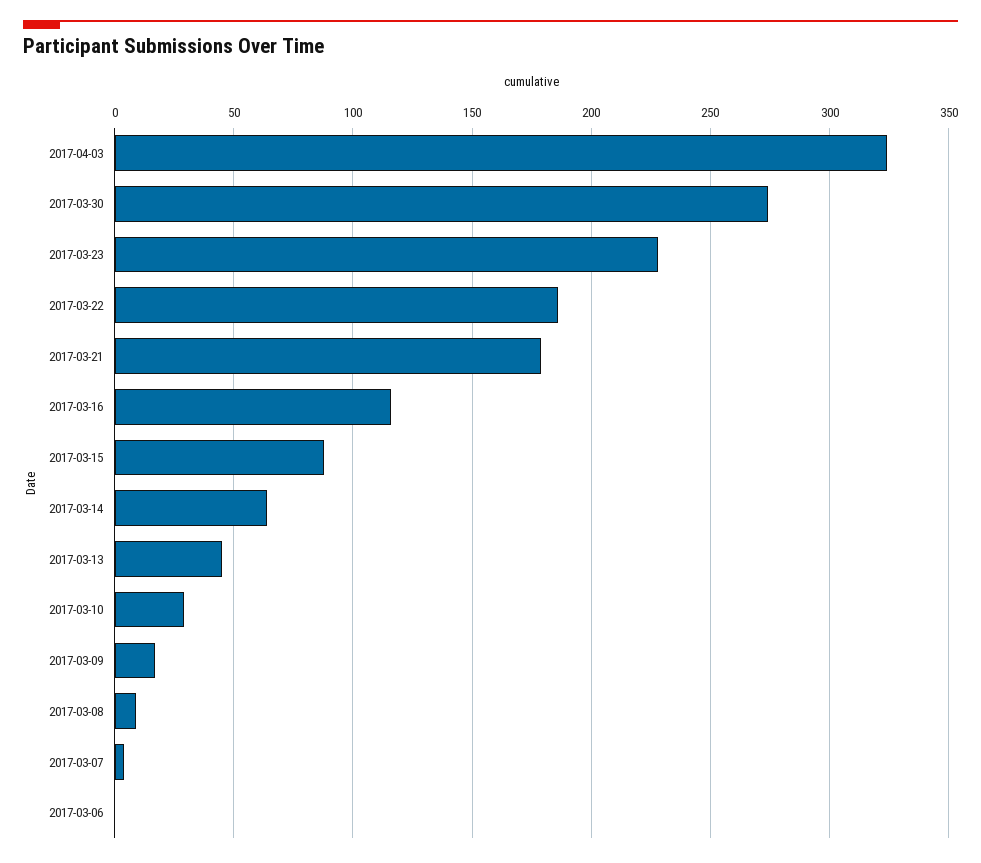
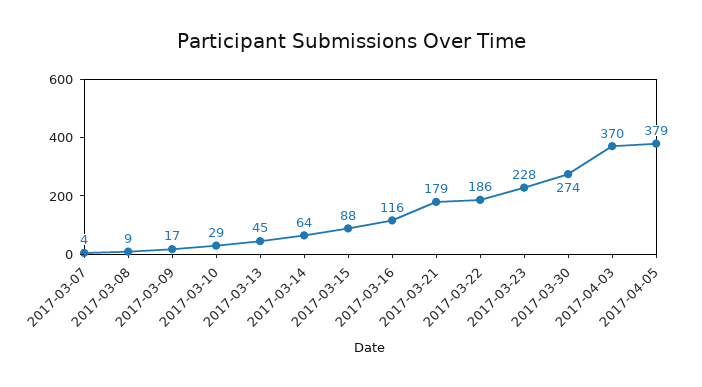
2017-04-03: 325 -> 370
2017-03-06: 0 -> none
2017-04-05: none -> 379

